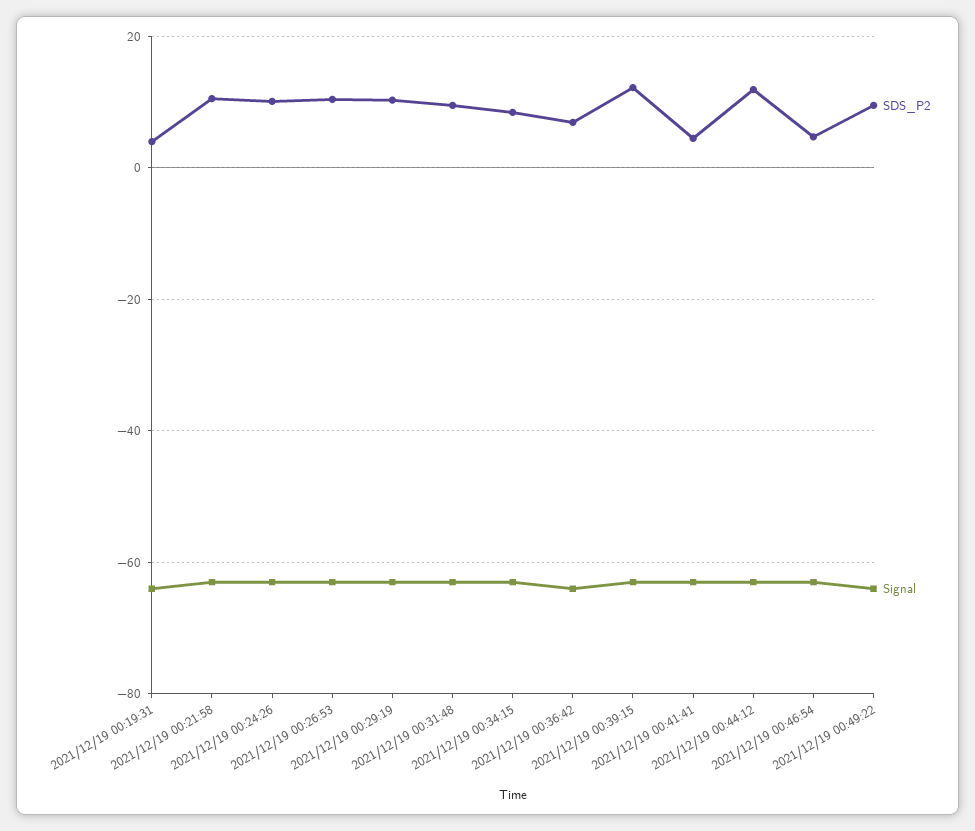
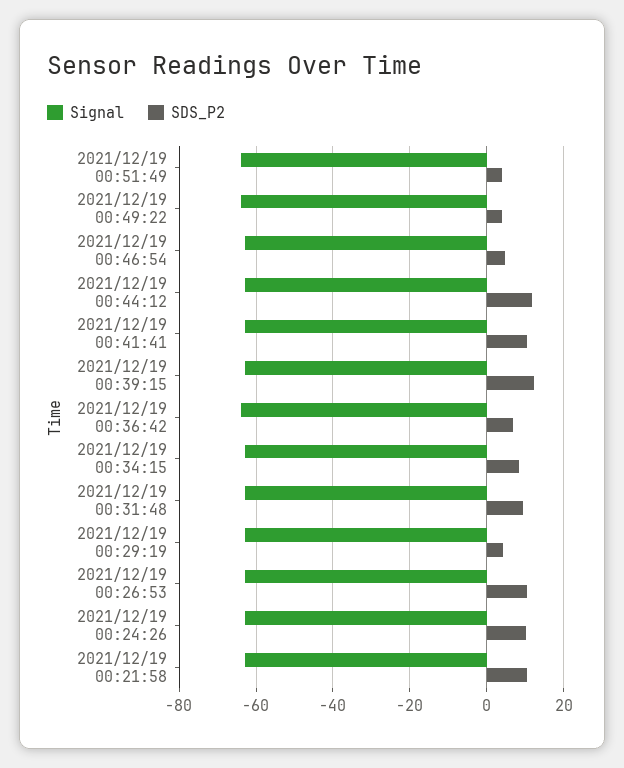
SDS_P2, 2021/12/19 00:19:31: 4 -> none
Signal, 2021/12/19 00:19:31: -64 -> none
SDS_P2, 2021/12/19 00:29:19: 10 -> 4
SDS_P2, 2021/12/19 00:41:41: 4 -> 10
SDS_P2, 2021/12/19 00:49:22: 10 -> 4
Signal, 2021/12/19 00:51:49: none -> -64
SDS_P2, 2021/12/19 00:51:49: none -> 4

